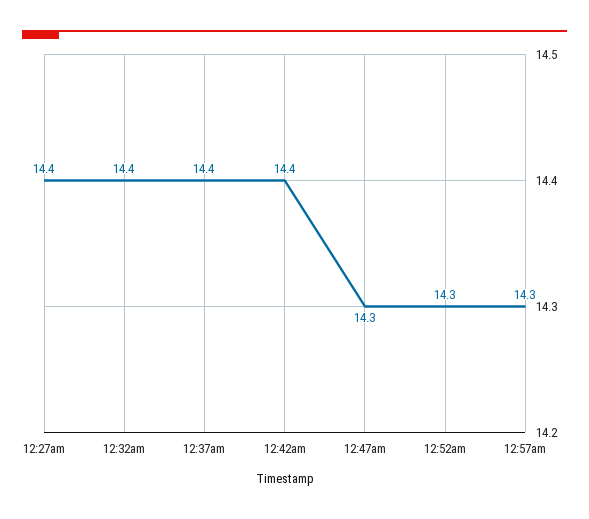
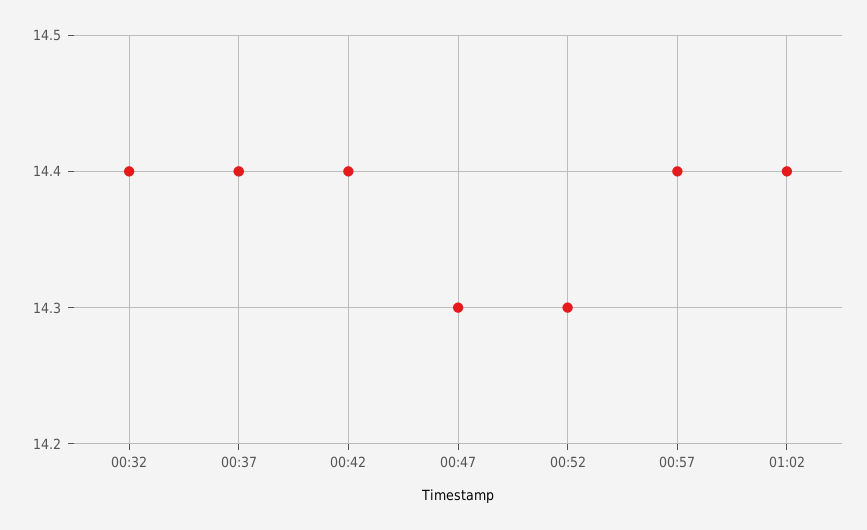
12:27am: 14.4 -> none
12:57am: 14.3 -> 14.4
01:02: none -> 14.4

